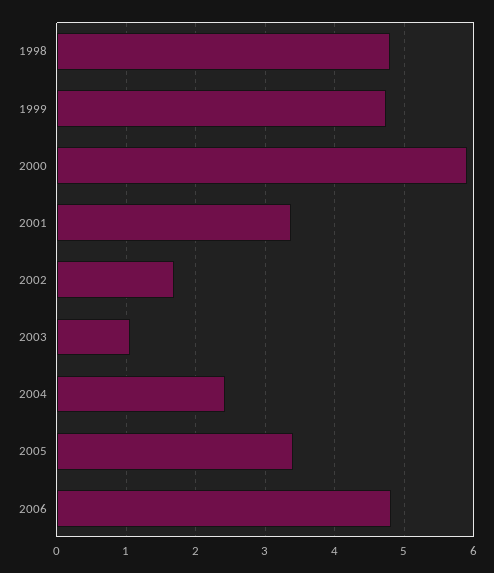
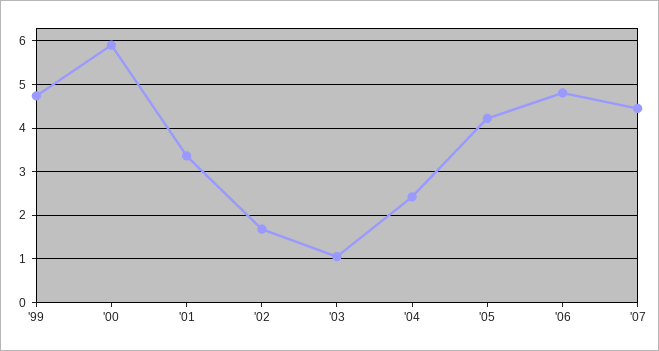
1998: 4.8 -> none
2005: 3.4 -> 4.2
'07: none -> 4.4

